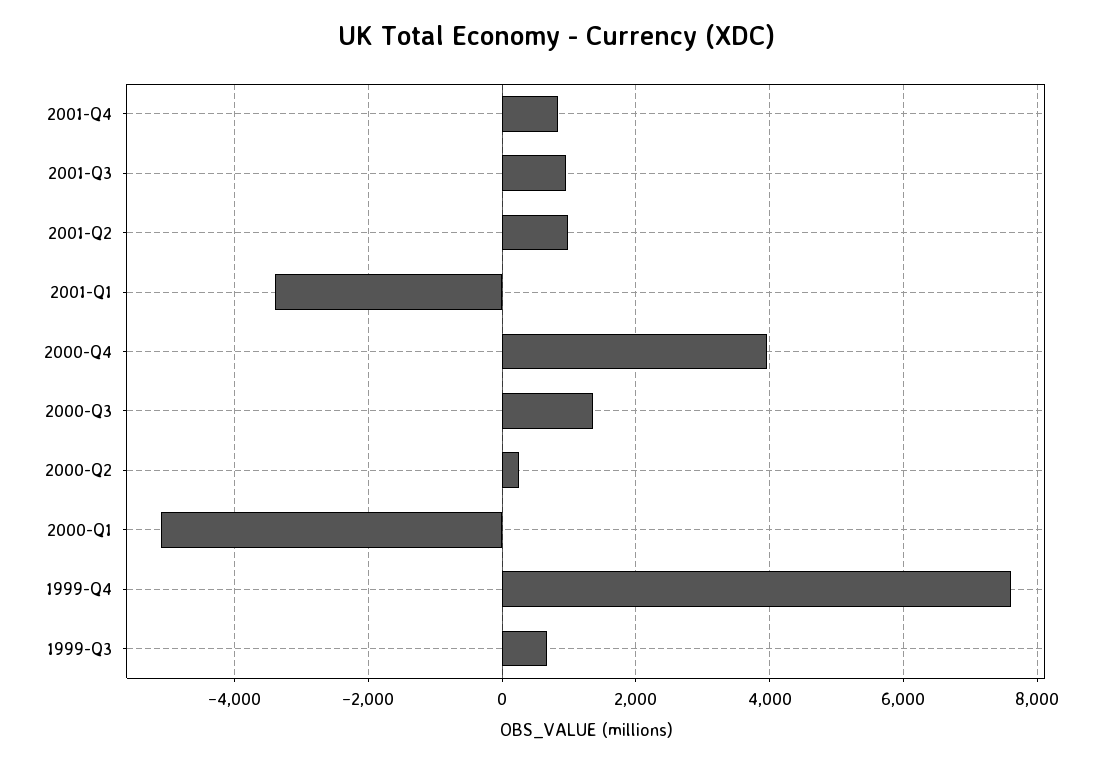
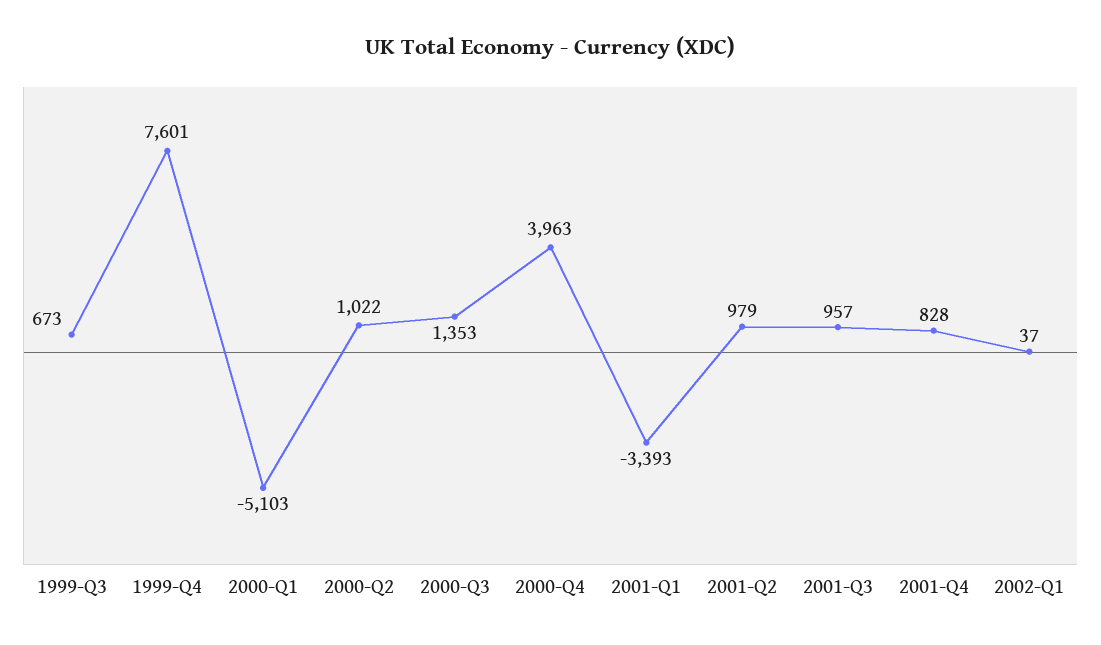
2000-Q2: 200 -> 1022
2002-Q1: none -> 37

